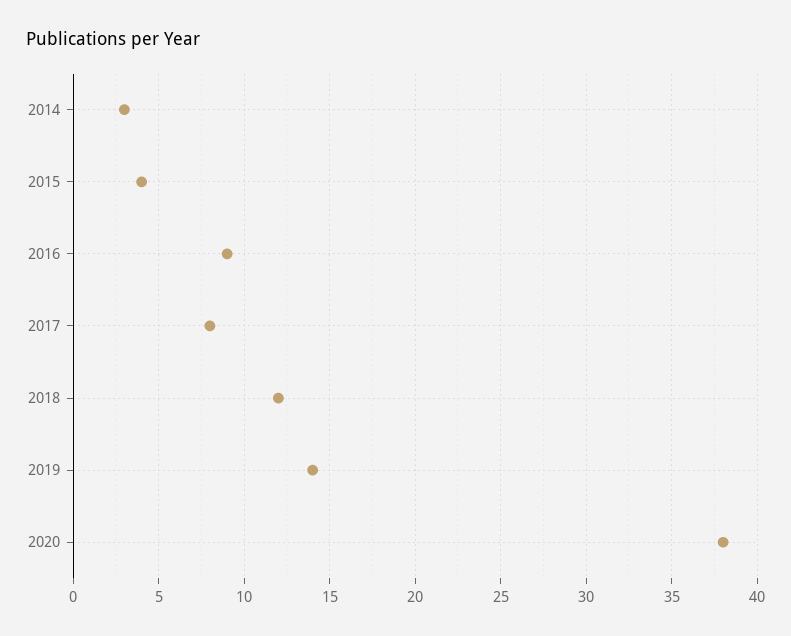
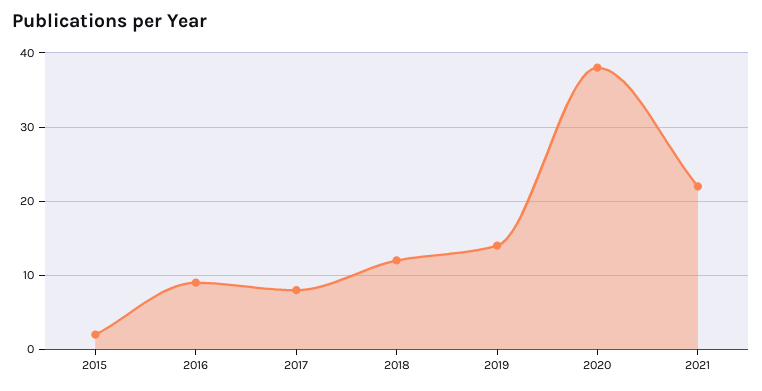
2014: 3 -> none
2015: 4 -> 2
2021: none -> 22

